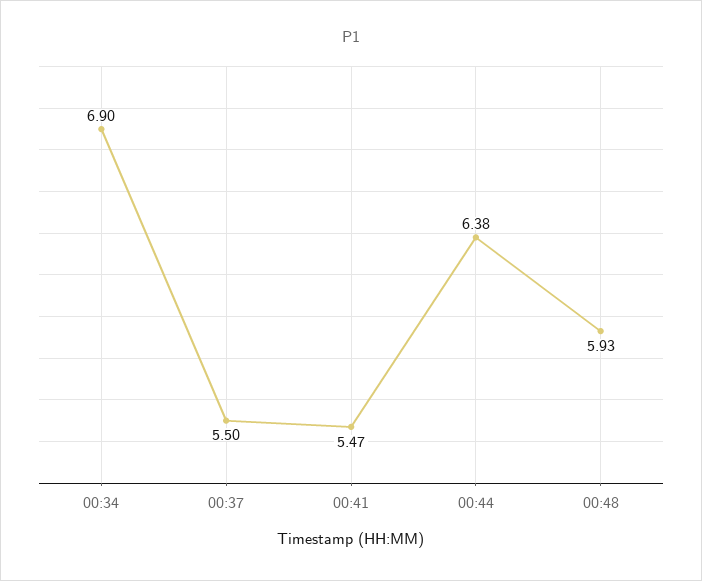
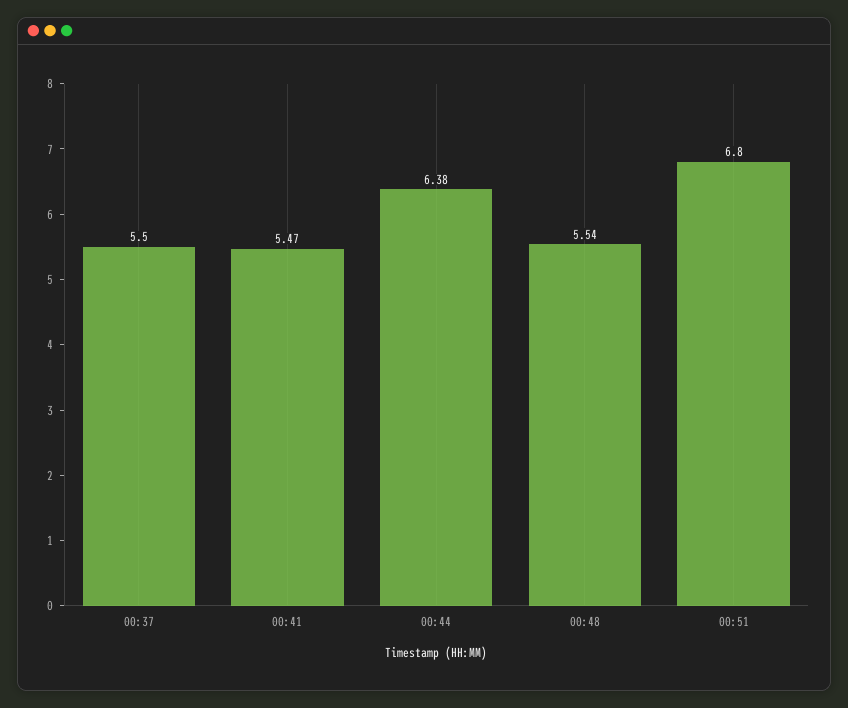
00:34: 6.9 -> none
00:48: 5.93 -> 5.54
00:51: none -> 6.8

